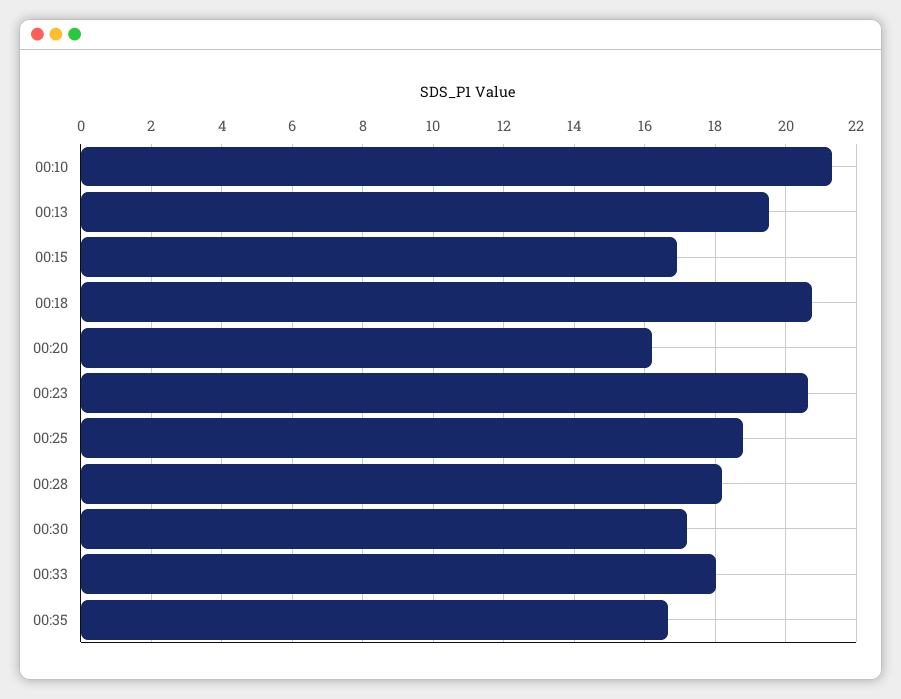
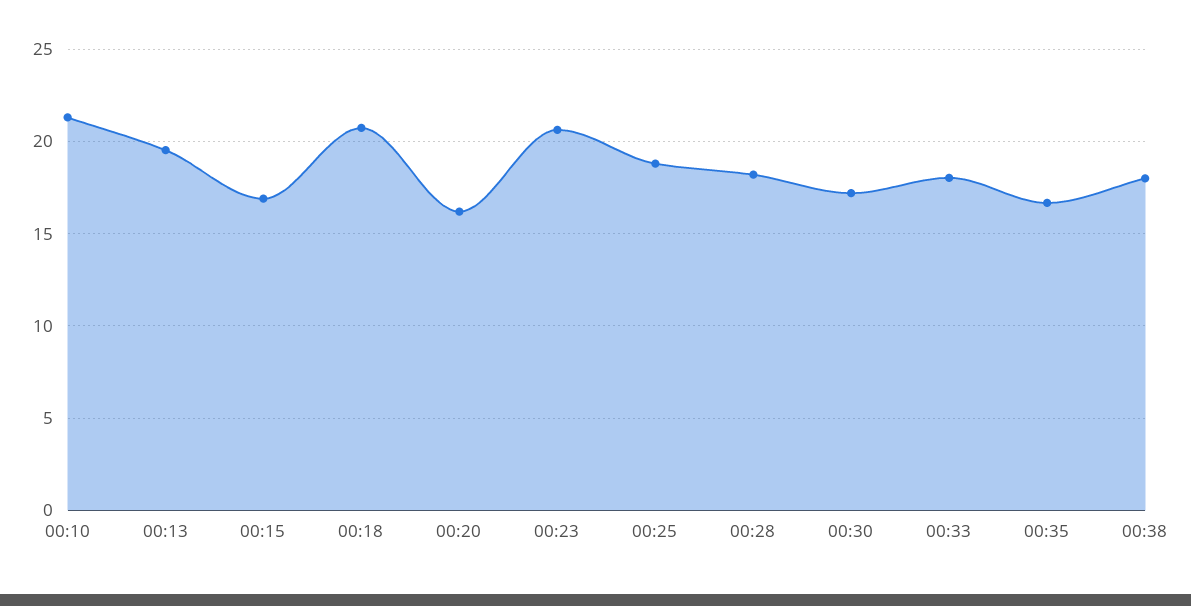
00:38: none -> 18

